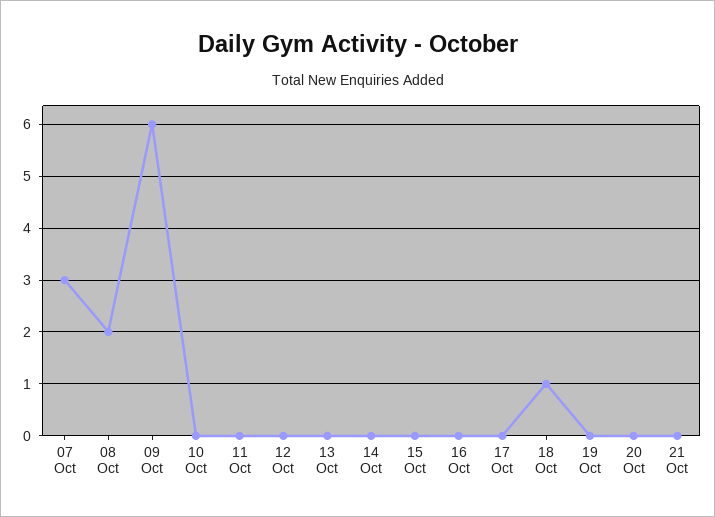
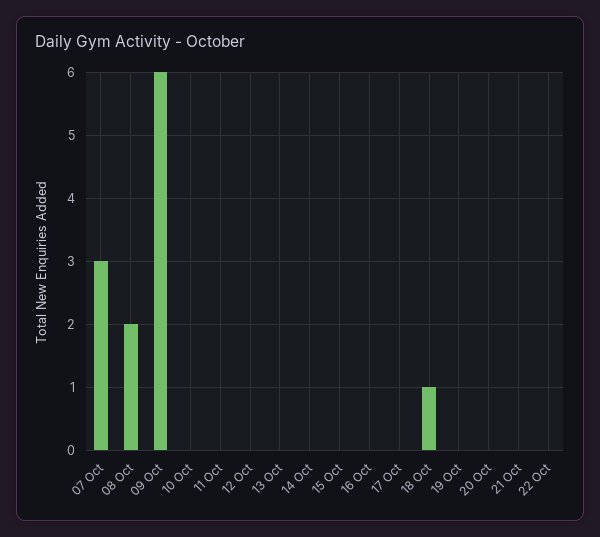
22 Oct: none -> 0

